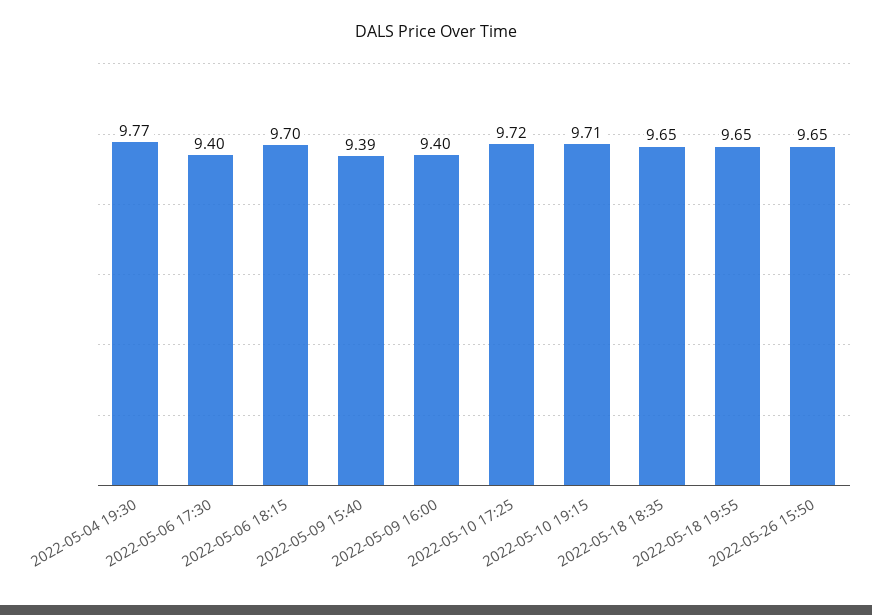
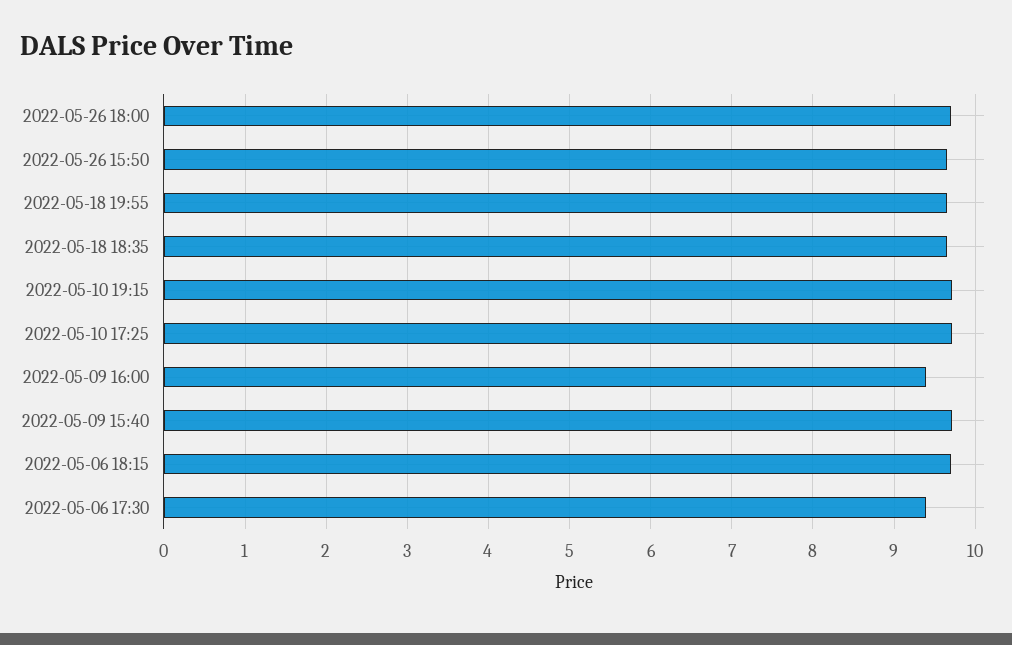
2022-05-04 19:30: 9.77 -> none
2022-05-09 15:40: 9.39 -> 9.7
2022-05-26 18:00: none -> 9.7

